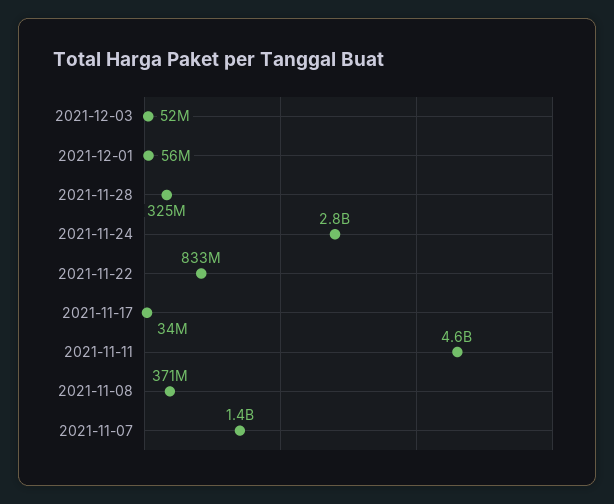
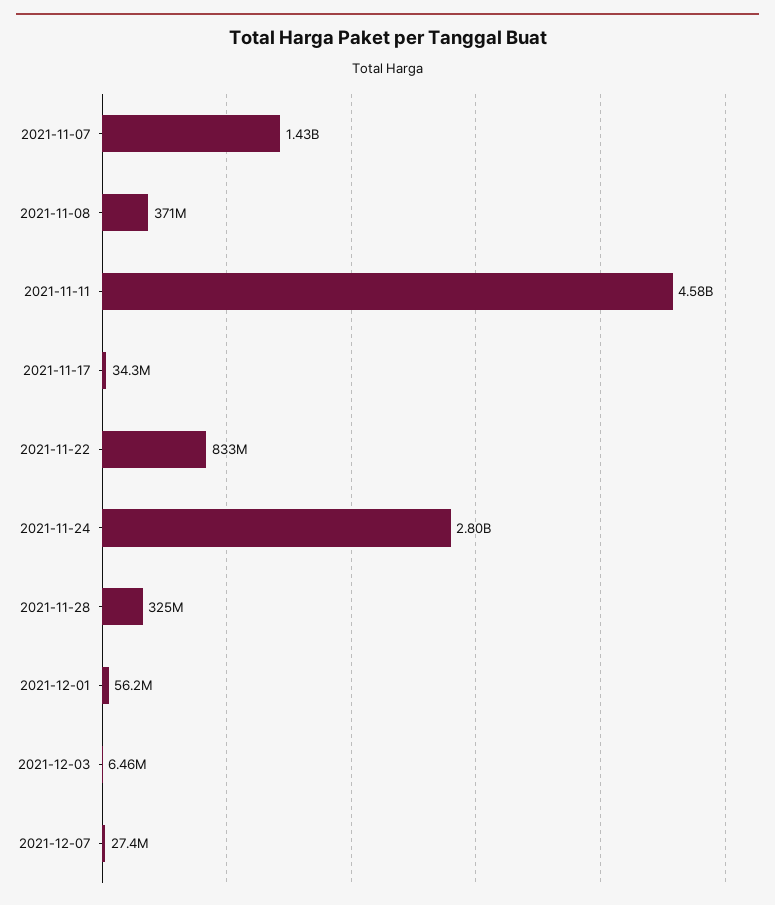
2021-12-03: 52000000 -> 6460000
2021-12-07: none -> 27400000

